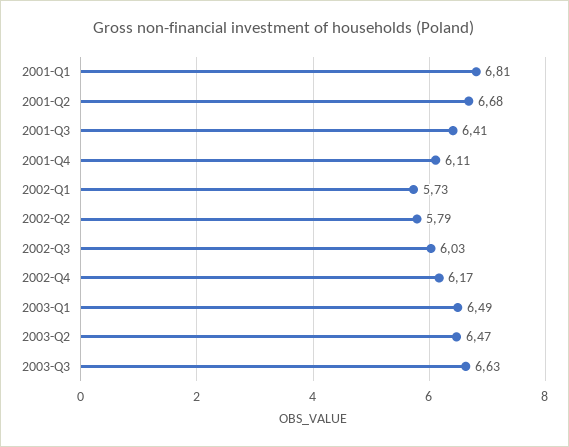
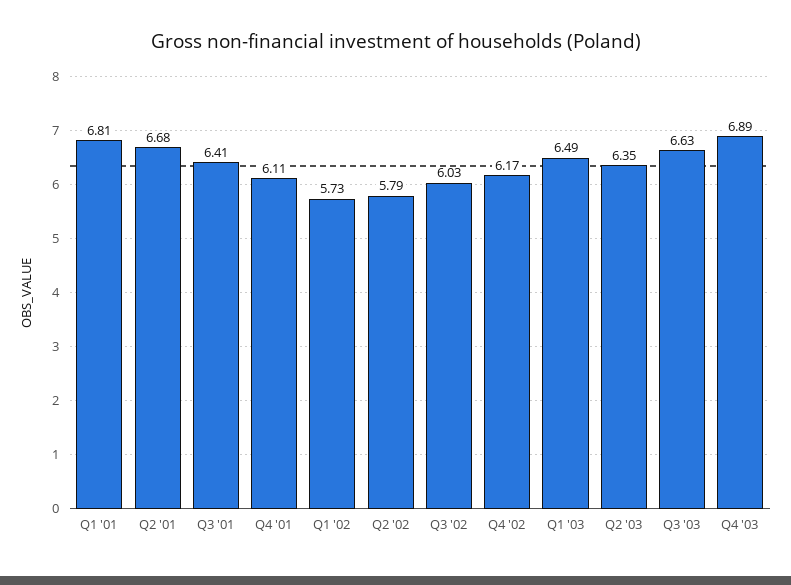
2003-Q2: 6.47 -> 6.35
Q4 '03: none -> 6.89

